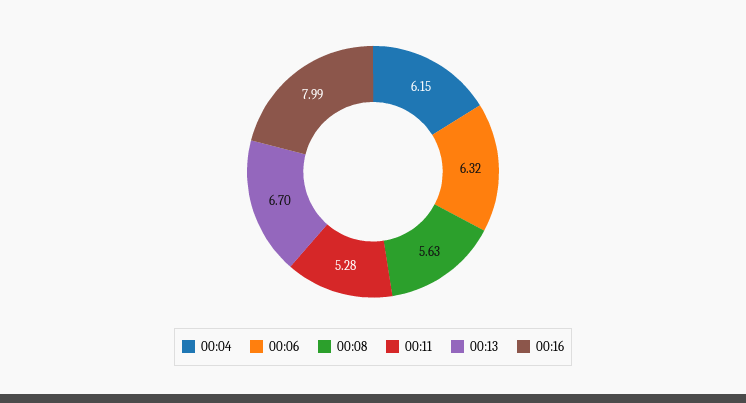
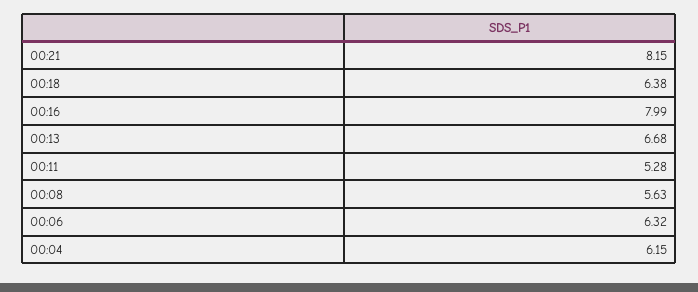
00:13: 6.7 -> 6.68
00:21: none -> 8.15
00:18: none -> 6.38

